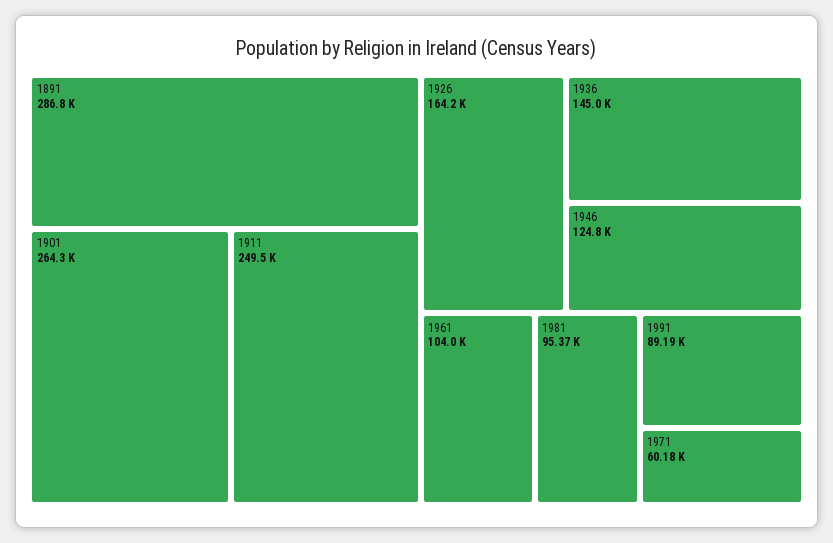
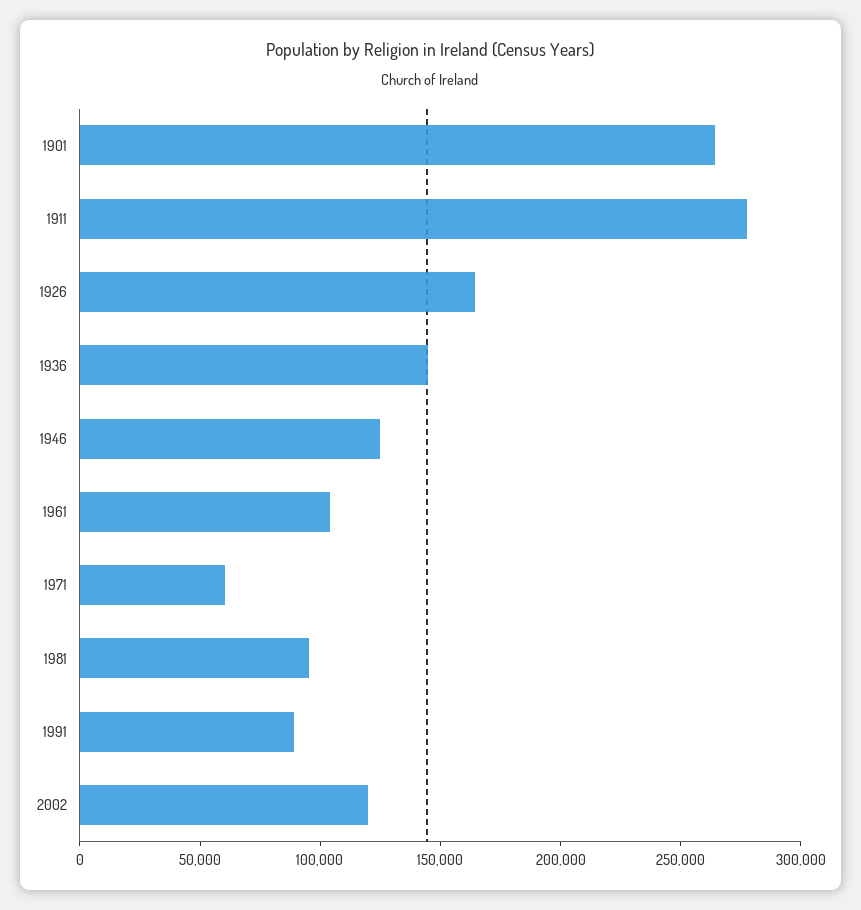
1891: 286800 -> none
1911: 249500 -> 280000
2002: none -> 120000

